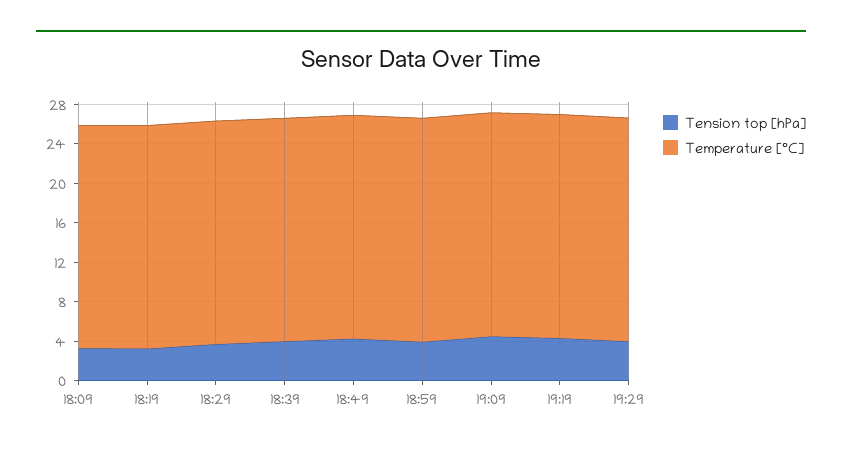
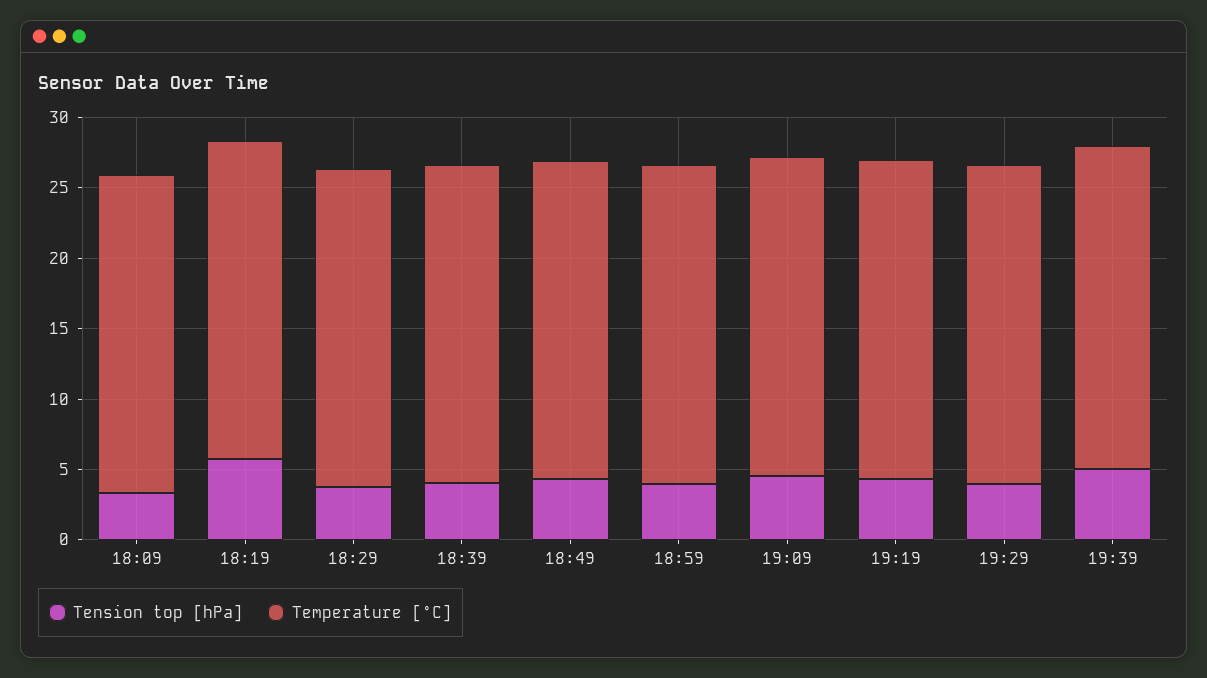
Tension top [hPa], 18:19: 3 -> 6
Tension top [hPa], 19:39: none -> 5
Temperature [°C], 19:39: none -> 23

